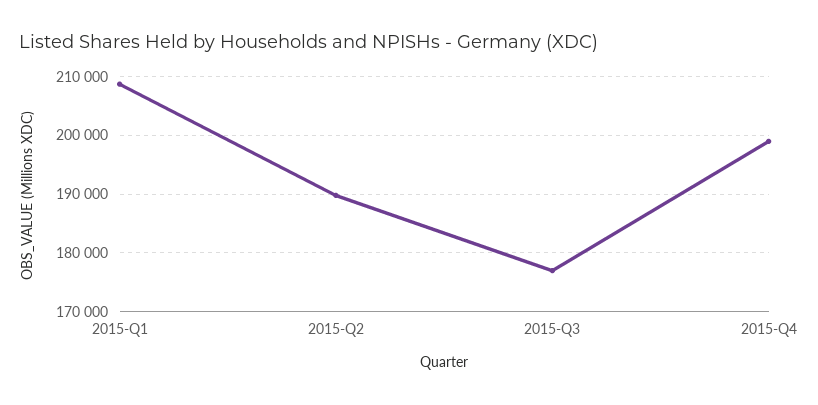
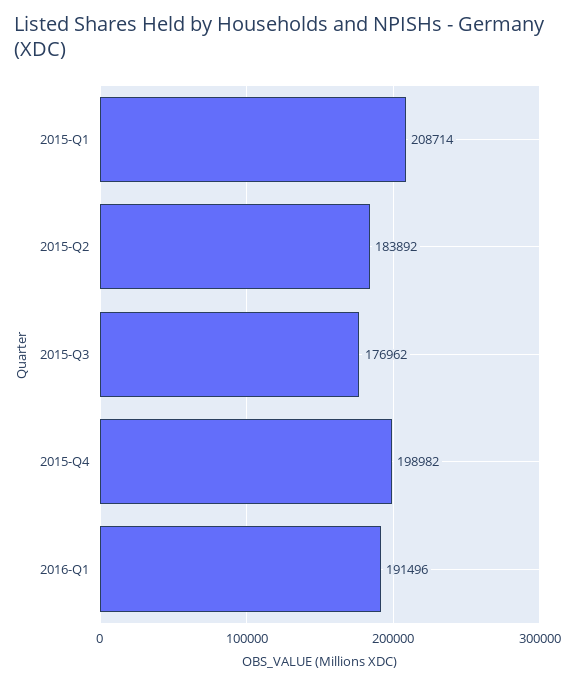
2015-Q2: 190000 -> 183892
2016-Q1: none -> 191496

